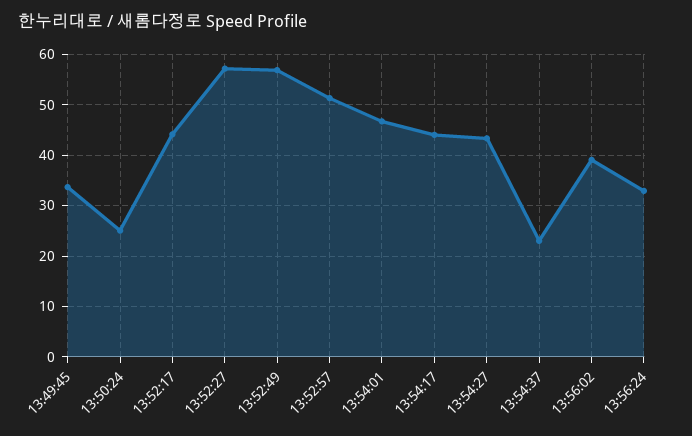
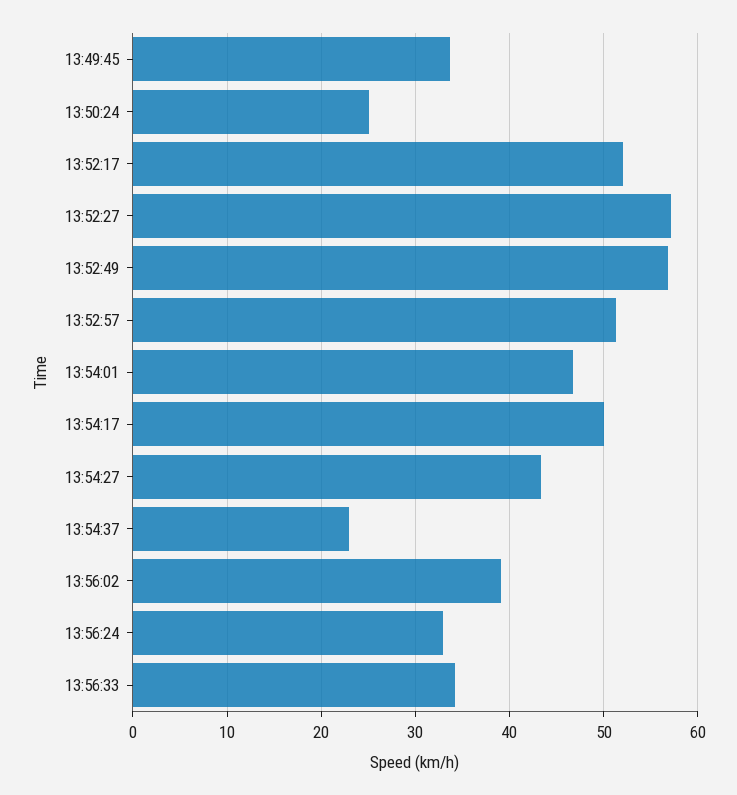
13:52:17: 44 -> 52
13:54:17: 44 -> 50
13:56:33: none -> 34

